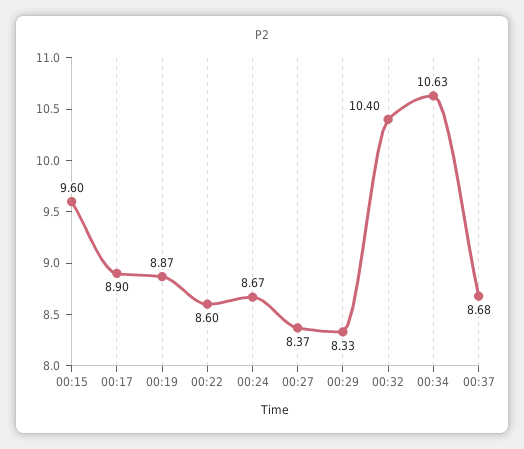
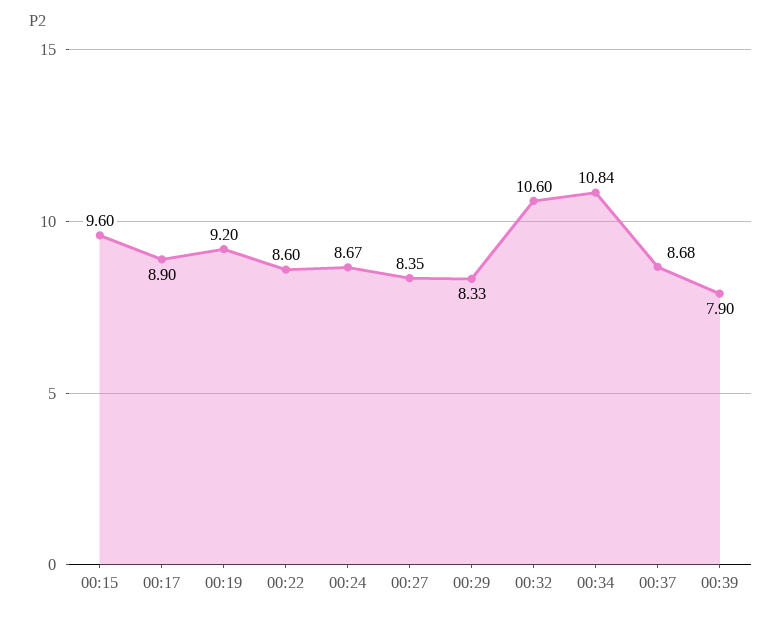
00:19: 8.87 -> 9.2
00:27: 8.37 -> 8.35
00:32: 10.4 -> 10.6
00:34: 10.63 -> 10.84
00:39: none -> 7.9

